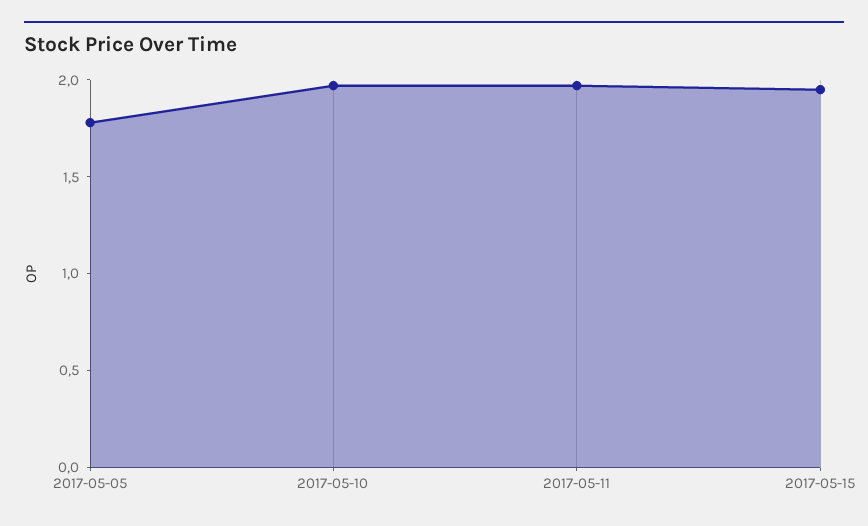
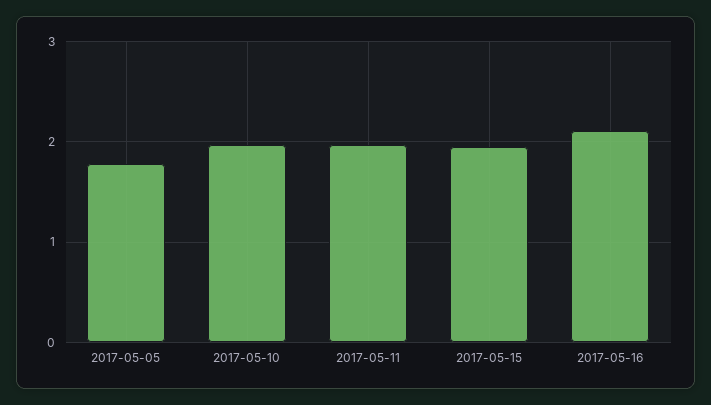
2017-05-16: none -> 2.1

